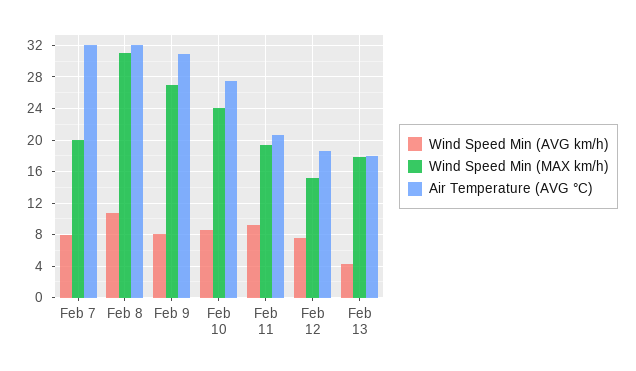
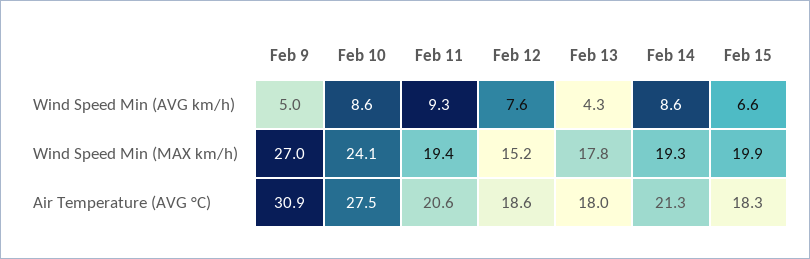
Wind Speed Min (AVG km/h), Feb 7: 8 -> none
Wind Speed Min (MAX km/h), Feb 7: 20 -> none
Air Temperature (AVG °C), Feb 7: 32 -> none
Wind Speed Min (AVG km/h), Feb 8: 11 -> none
Wind Speed Min (MAX km/h), Feb 8: 31 -> none
Air Temperature (AVG °C), Feb 8: 32 -> none
Wind Speed Min (AVG km/h), Feb 9: 8 -> 5
Wind Speed Min (AVG km/h), Feb 14: none -> 8.6
Wind Speed Min (AVG km/h), Feb 15: none -> 6.6
Wind Speed Min (MAX km/h), Feb 14: none -> 19.3
Wind Speed Min (MAX km/h), Feb 15: none -> 19.9
Air Temperature (AVG °C), Feb 14: none -> 21.3
Air Temperature (AVG °C), Feb 15: none -> 18.3

